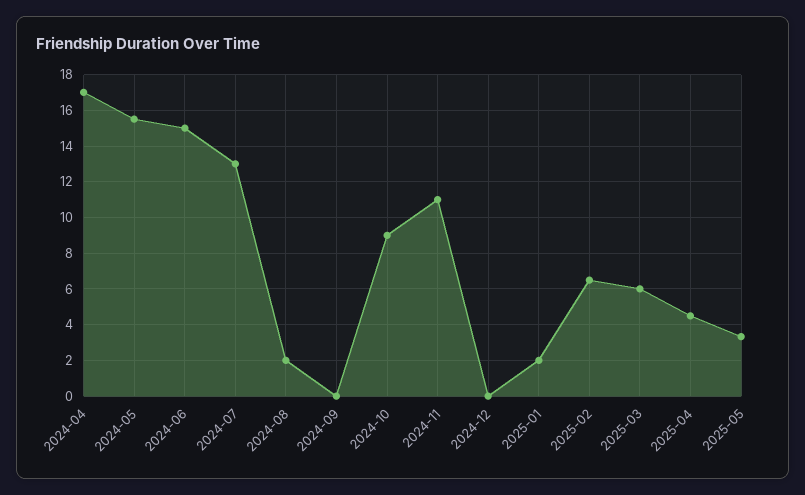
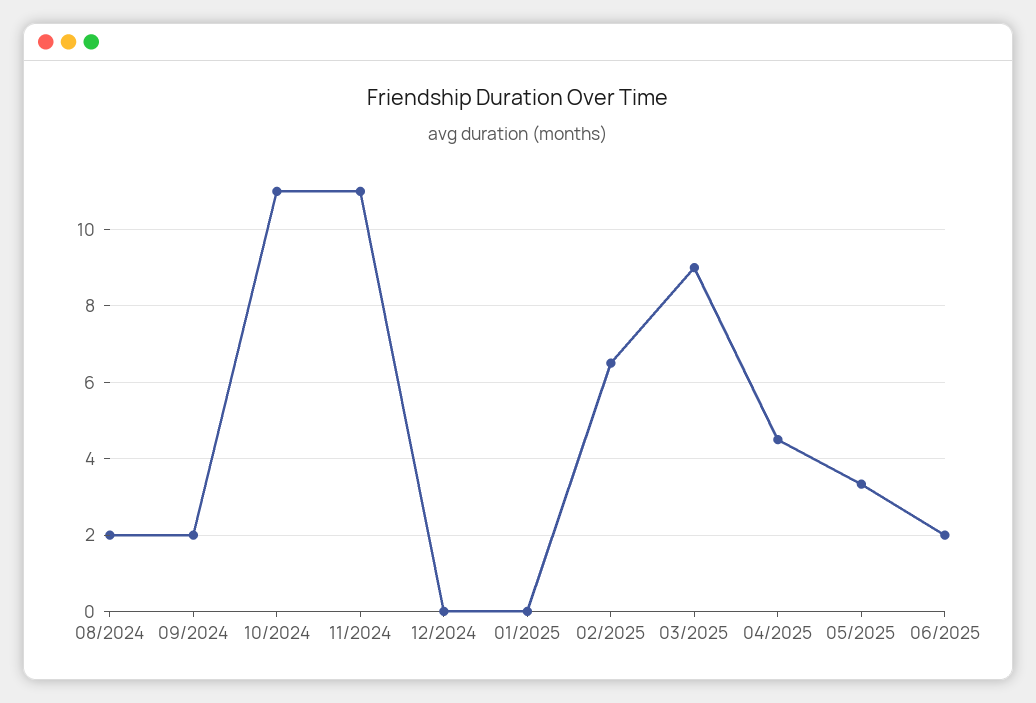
2024-04: 17 -> none
2024-05: 15.5 -> none
2024-06: 15 -> none
2024-07: 13 -> none
2024-09: 0 -> 2
2024-10: 9 -> 11
2025-01: 2 -> 0
2025-03: 6 -> 9
06/2025: none -> 2

